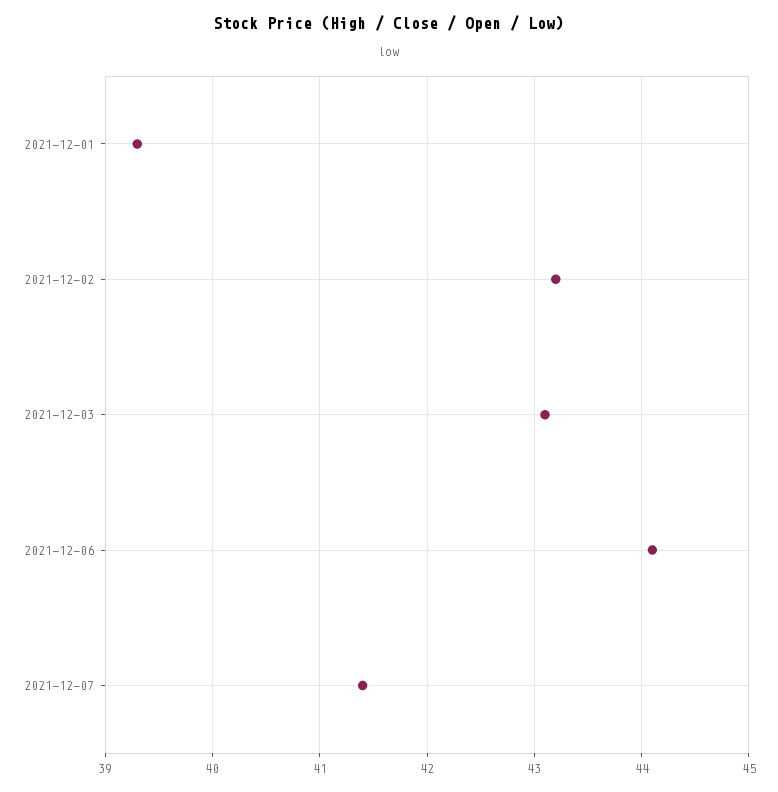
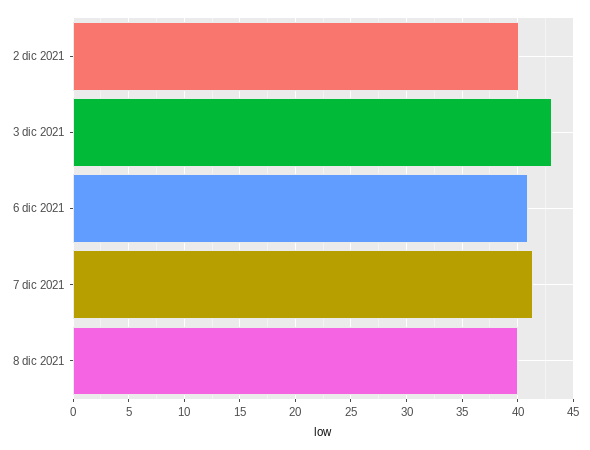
2021-12-01: 39.3 -> none
2021-12-02: 43.2 -> 40
2021-12-06: 44.1 -> 41
8 dic 2021: none -> 40

